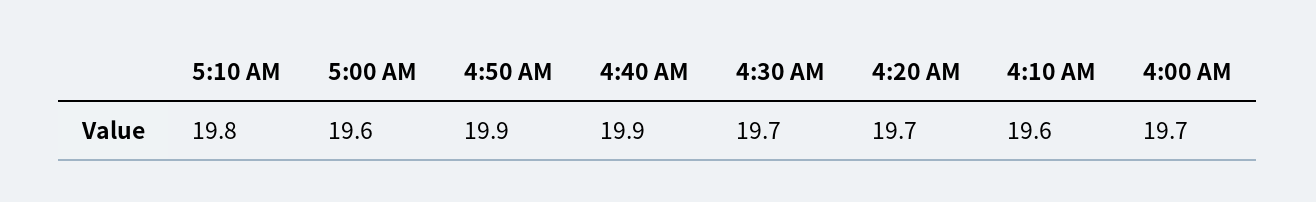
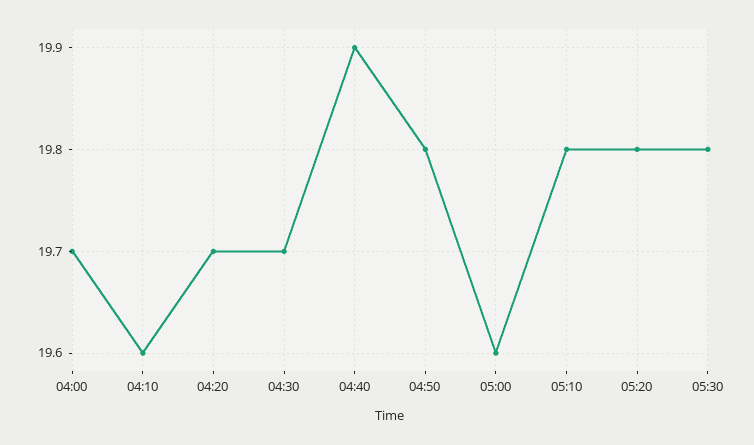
4:50 AM: 19.9 -> 19.8
05:20: none -> 19.8
05:30: none -> 19.8

